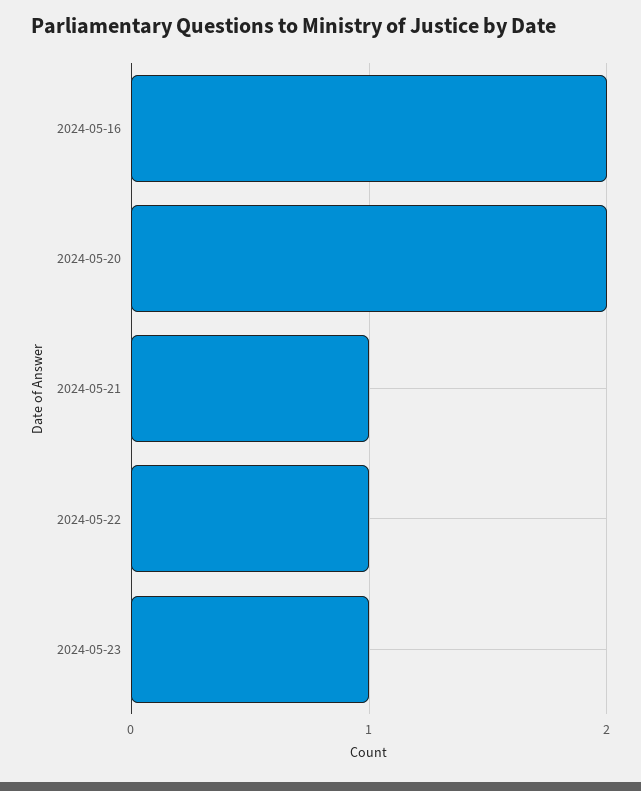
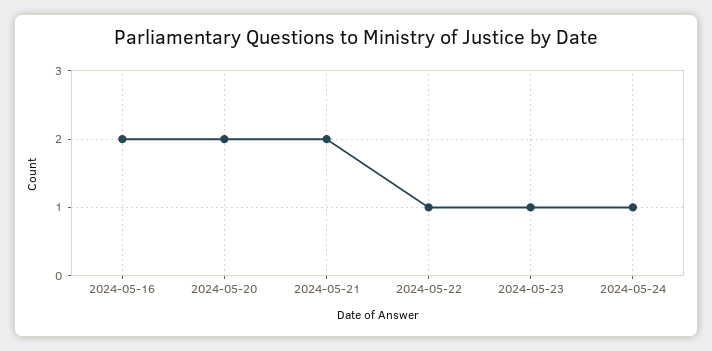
2024-05-21: 1 -> 2
2024-05-24: none -> 1

